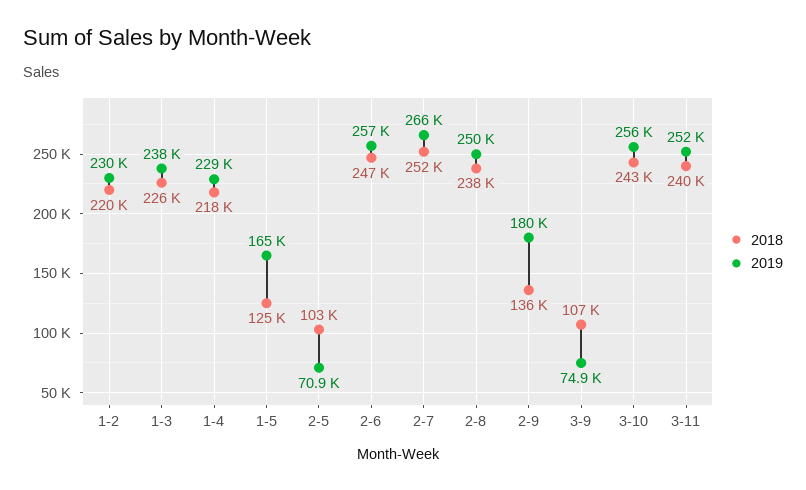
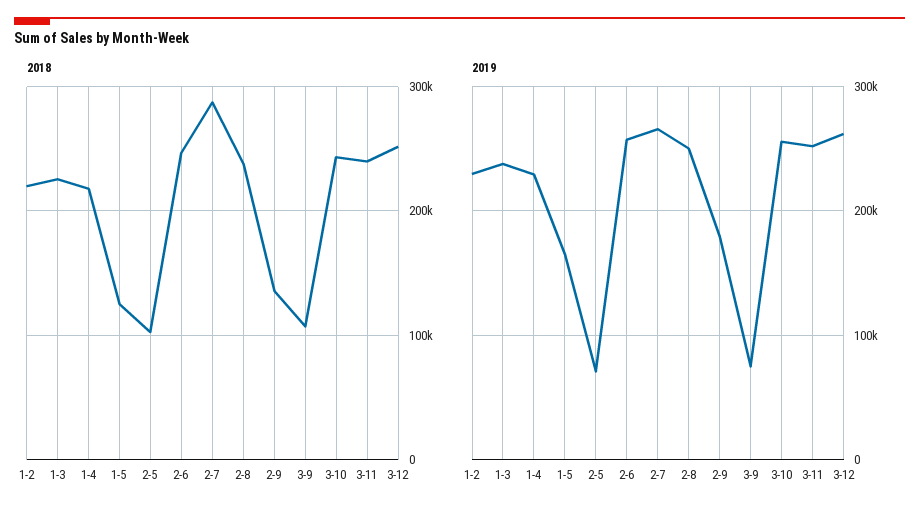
2018, 2-7: 252000 -> 290000
2018, 3-12: none -> 250000
2019, 3-12: none -> 260000

